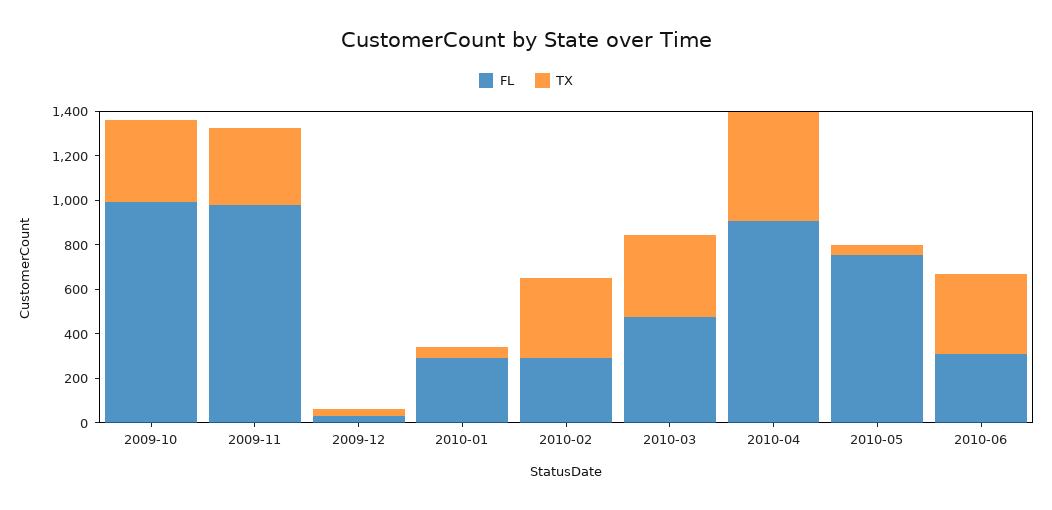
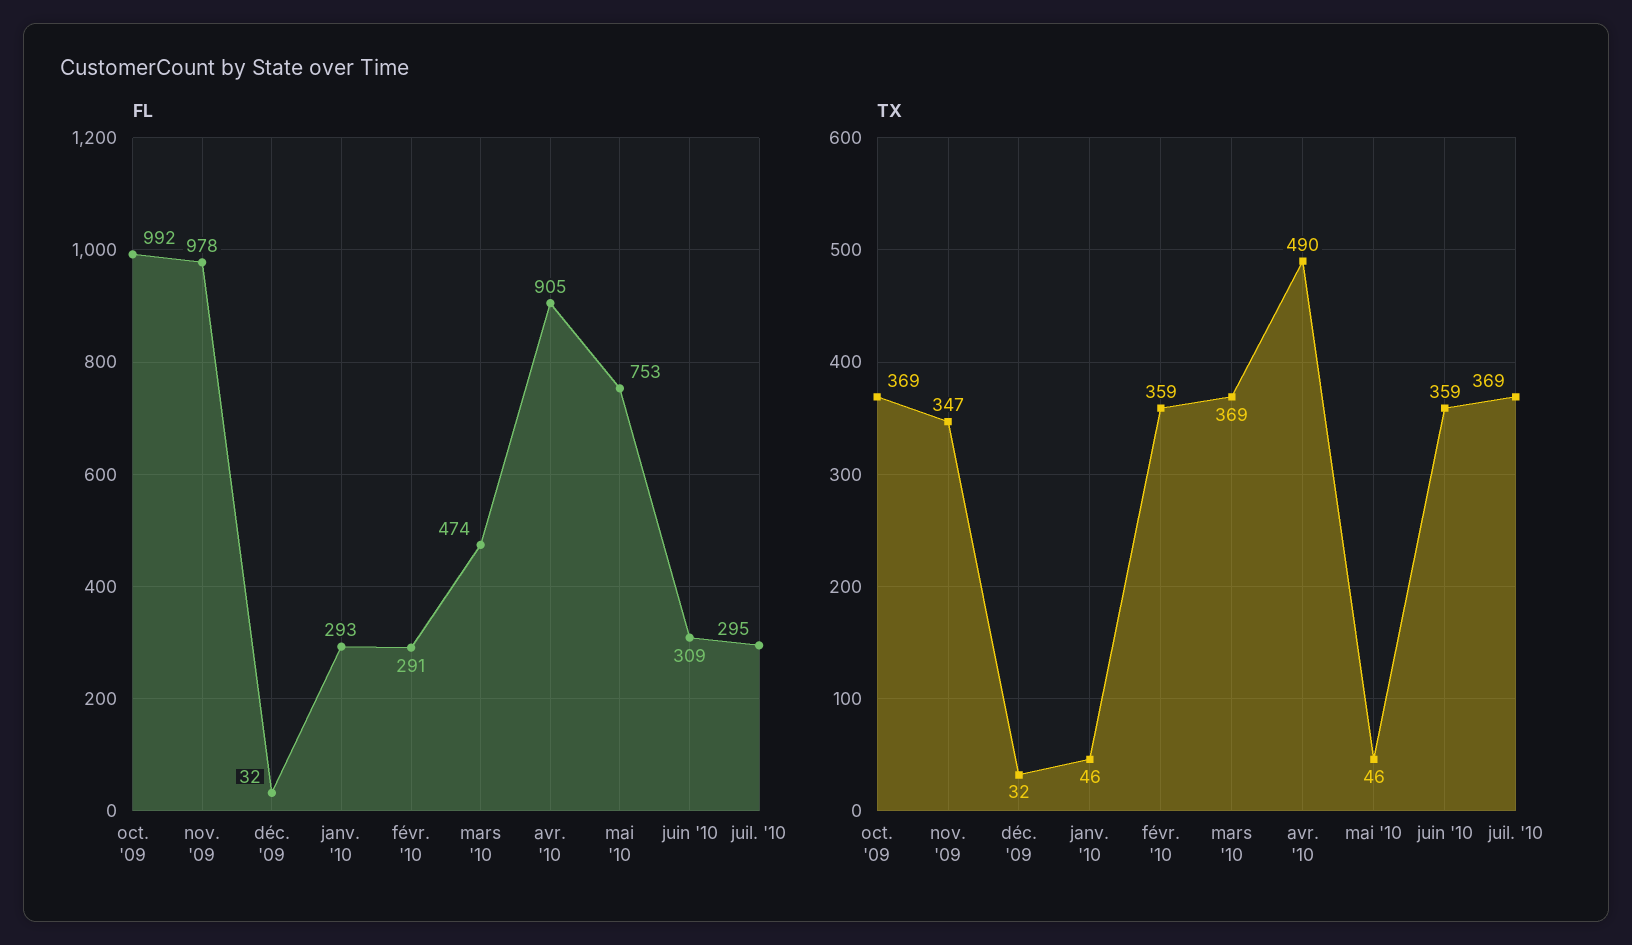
FL, juil. '10: none -> 295
TX, juil. '10: none -> 369

